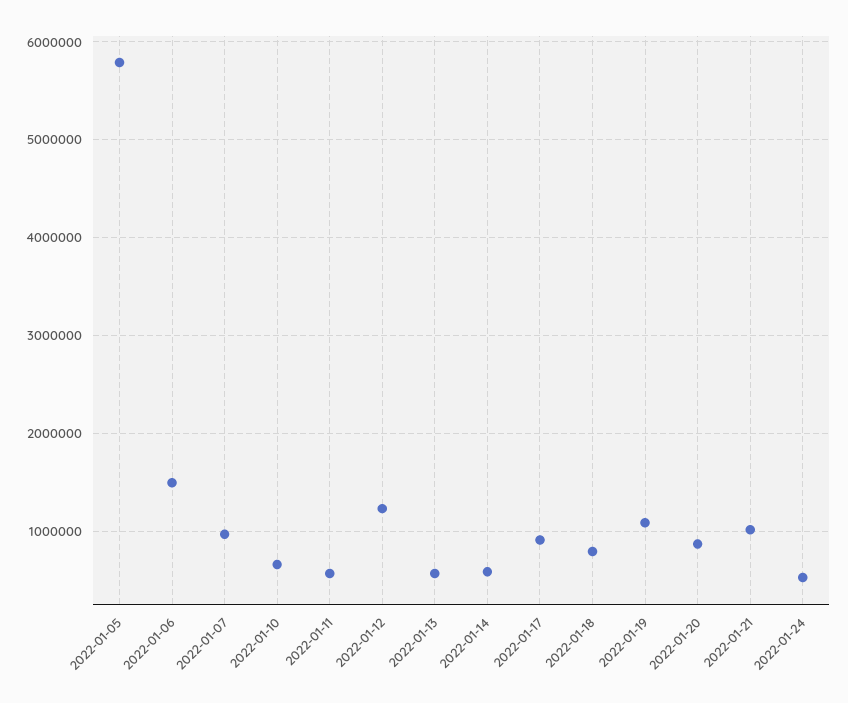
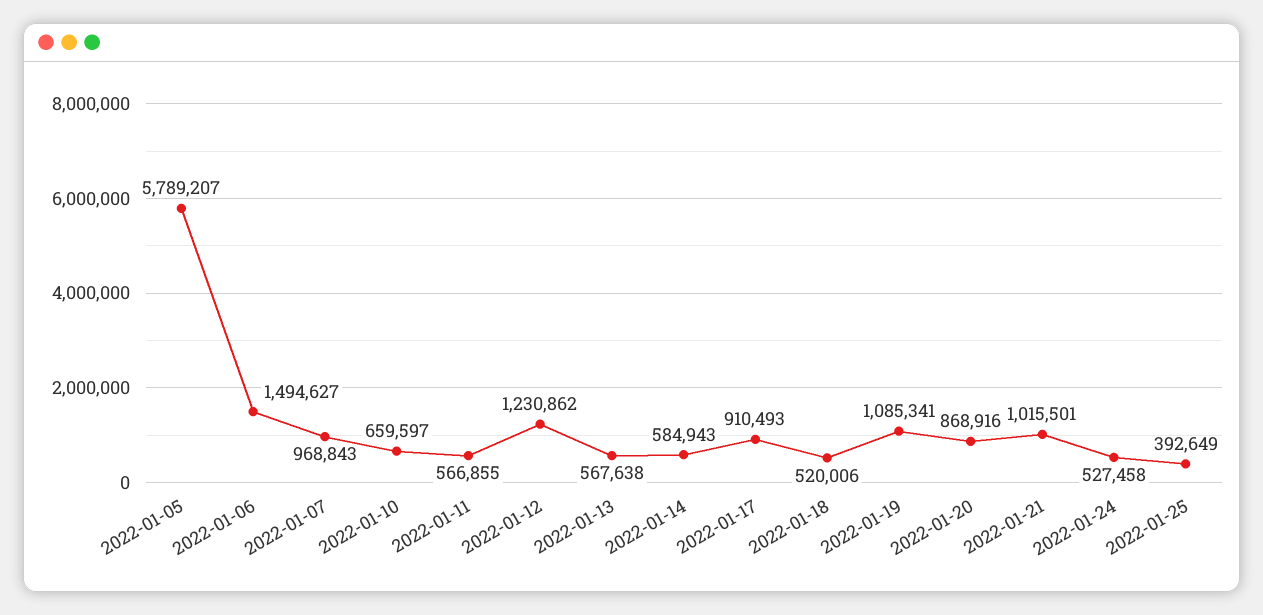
2022-01-18: 800000 -> 520006
2022-01-25: none -> 392649

